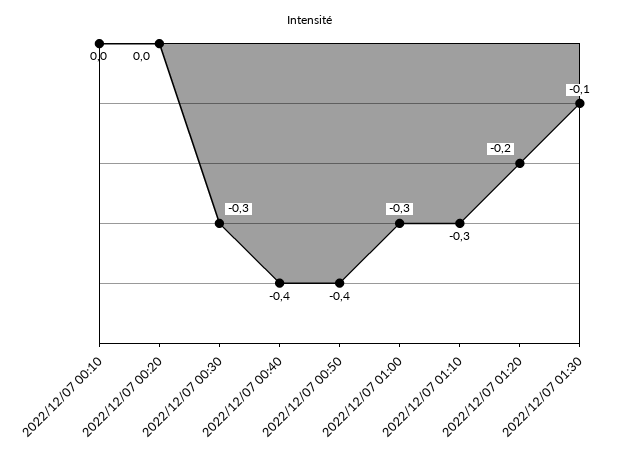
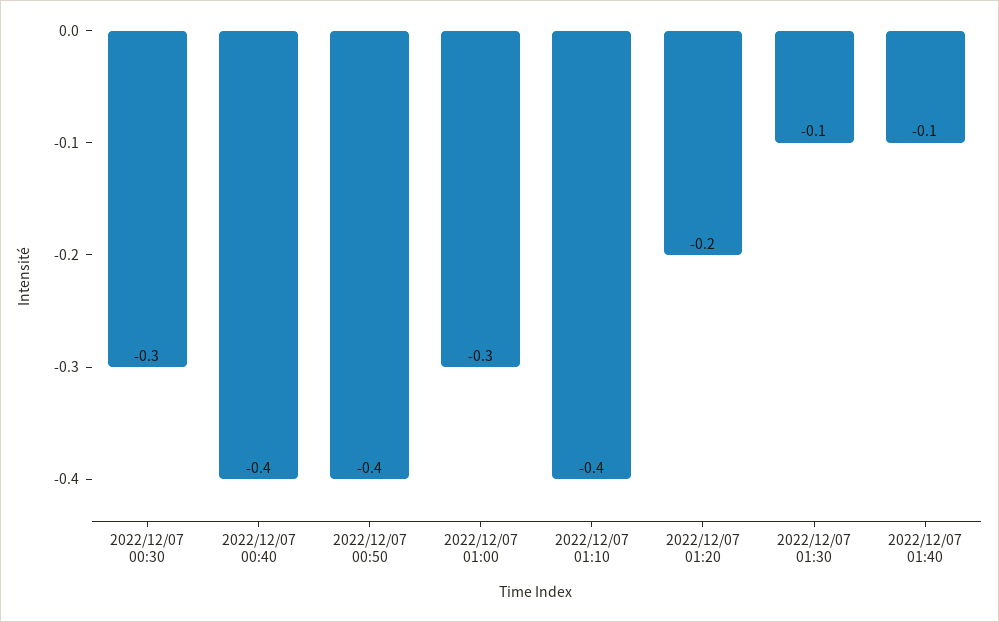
2022/12/07 00:10: 0 -> none
2022/12/07 00:20: 0 -> none
2022/12/07 01:10: -0.3 -> -0.4
2022/12/07 01:40: none -> -0.1

